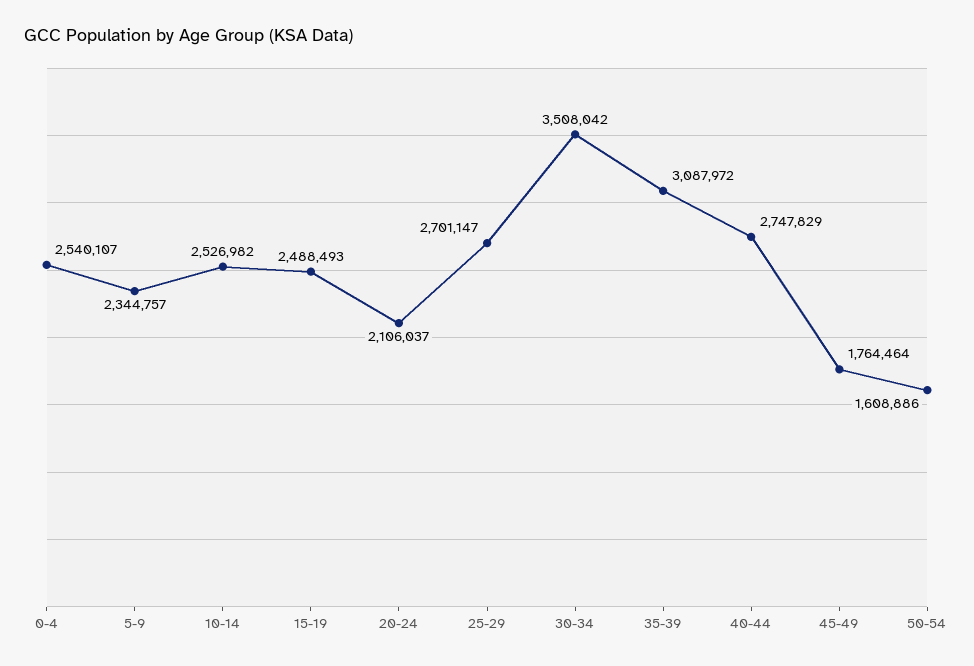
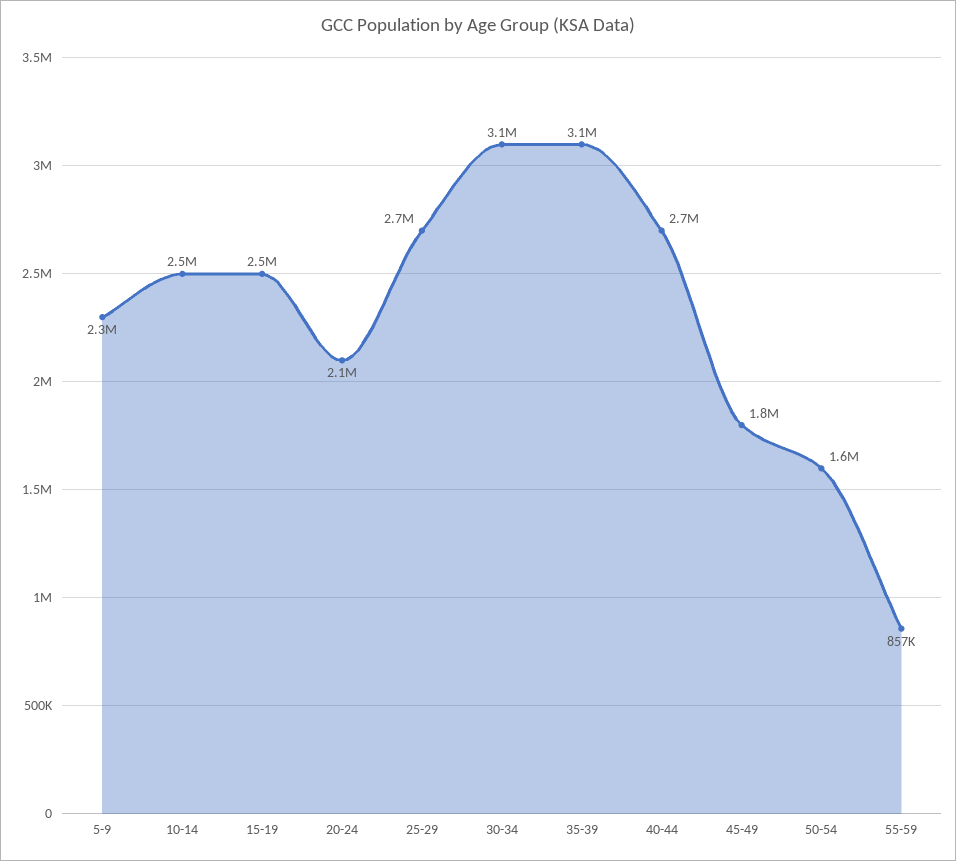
0-4: 2540107 -> none
30-34: 3508042 -> 3100000
55-59: none -> 857000

